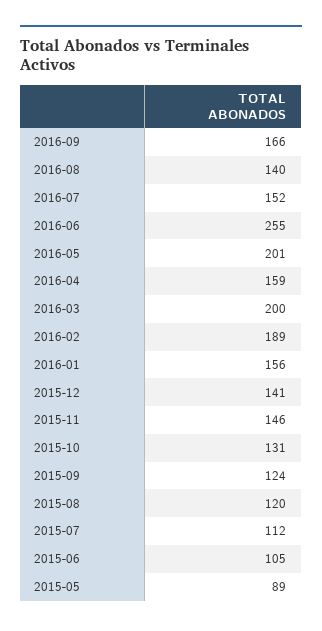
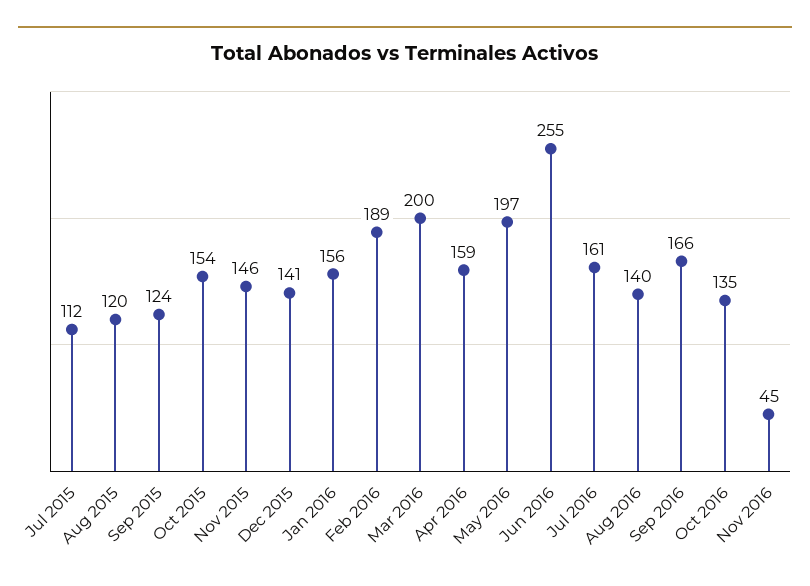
2016-07: 152 -> 161
2016-05: 201 -> 197
2015-10: 131 -> 154
2015-06: 105 -> none
2015-05: 89 -> none
Oct 2016: none -> 135
Nov 2016: none -> 45

